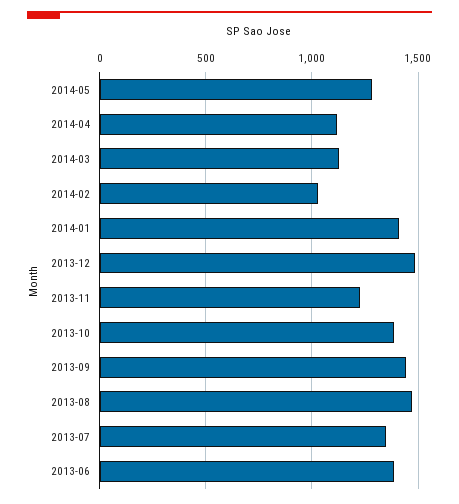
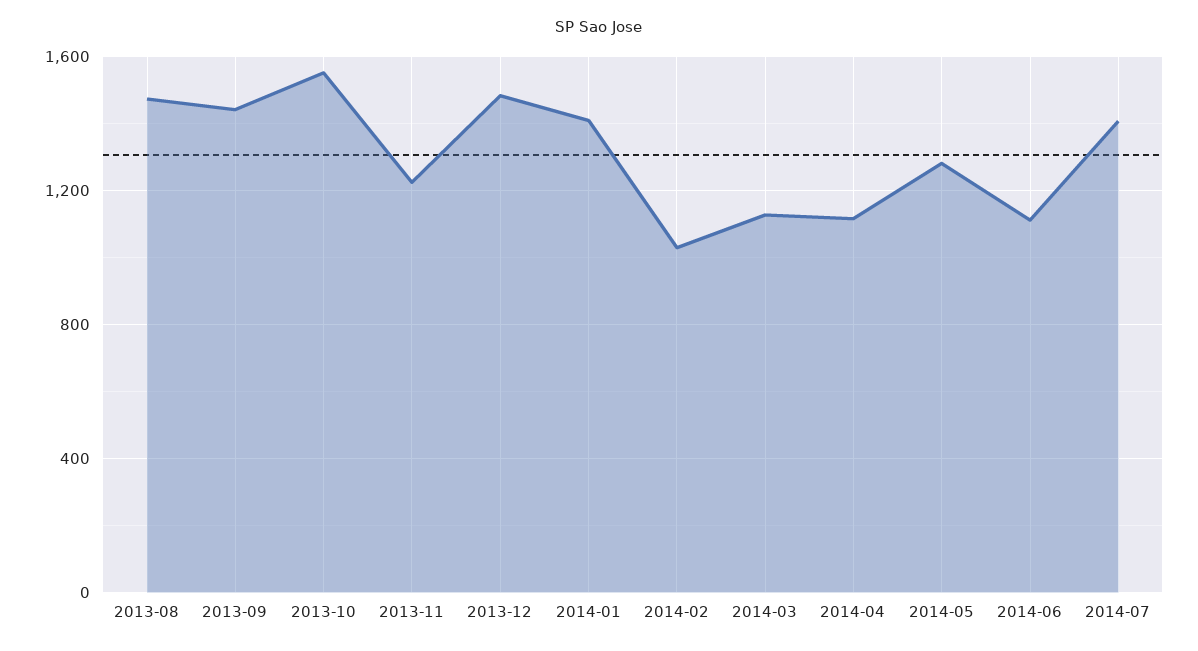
2013-10: 1400 -> 1550
2013-07: 1350 -> none
2013-06: 1400 -> none
2014-06: none -> 1100
2014-07: none -> 1400

